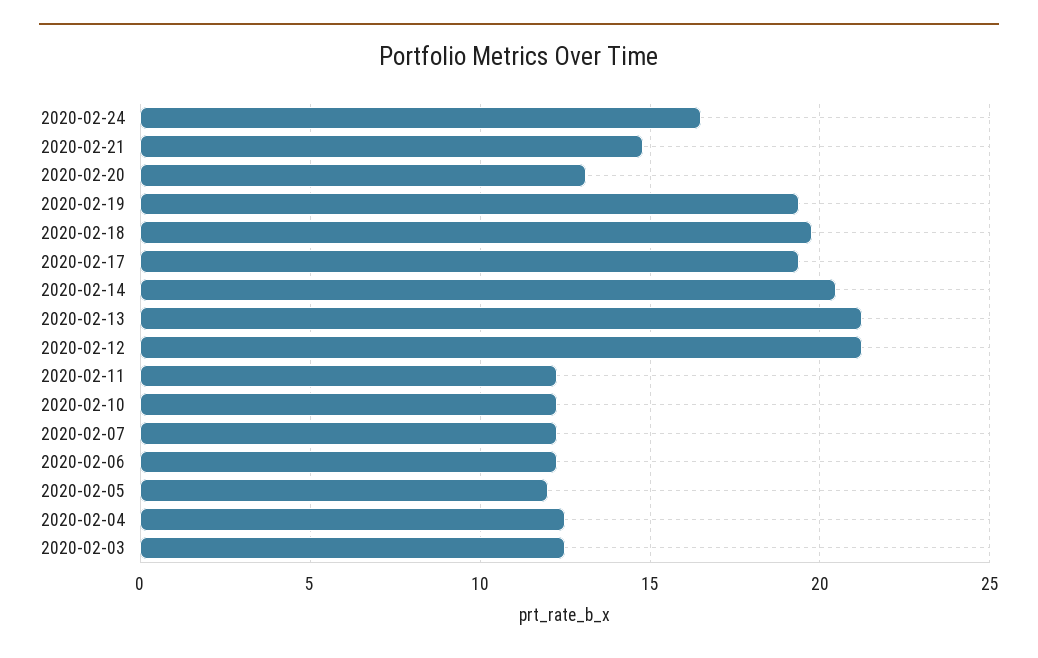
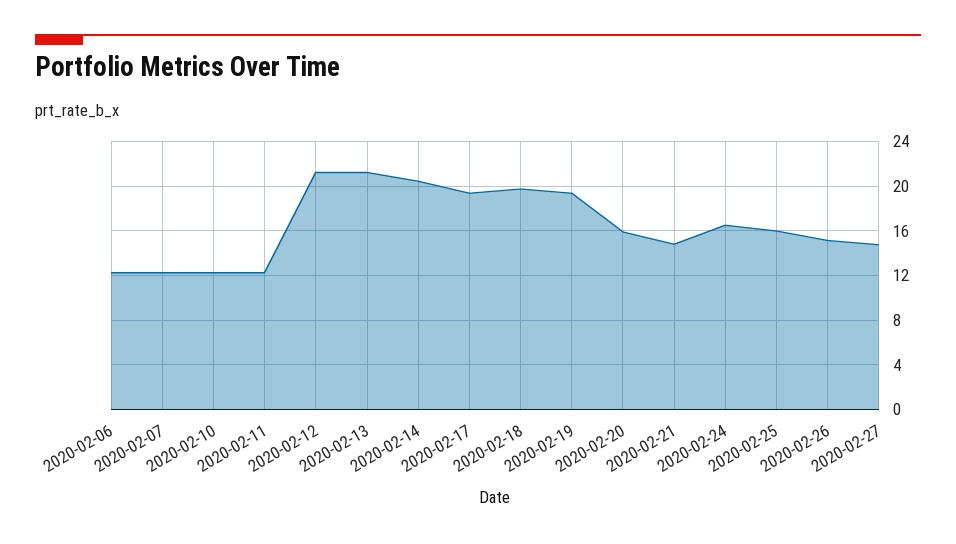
2020-02-20: 13 -> 16
2020-02-05: 12 -> none
2020-02-04: 12.5 -> none
2020-02-03: 12.5 -> none
2020-02-25: none -> 16
2020-02-26: none -> 15
2020-02-27: none -> 15

